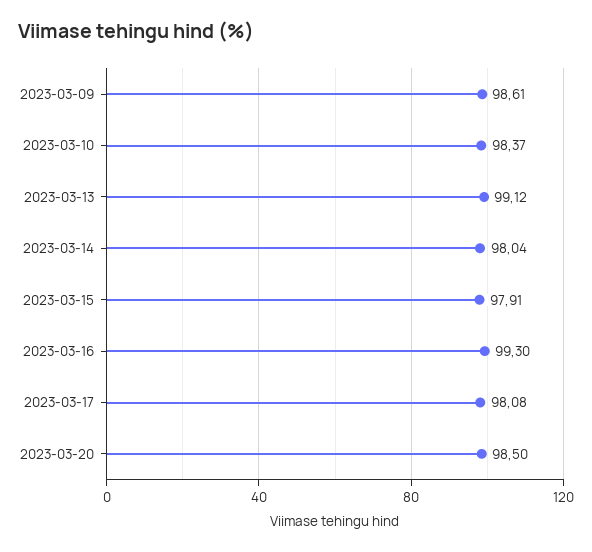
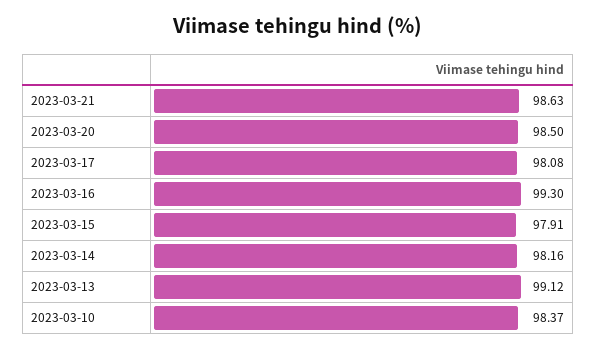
2023-03-09: 98.61 -> none
2023-03-14: 98.04 -> 98.16
2023-03-21: none -> 98.63

